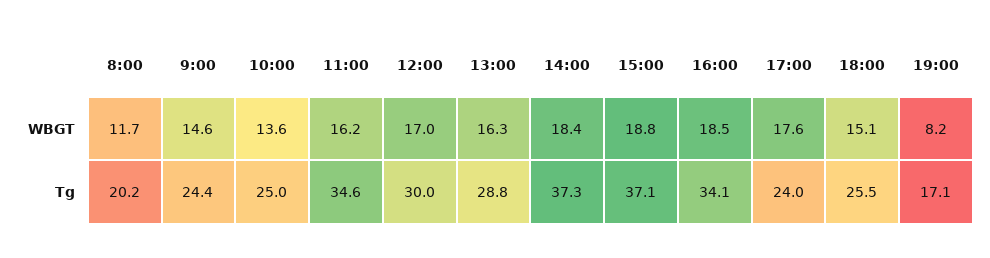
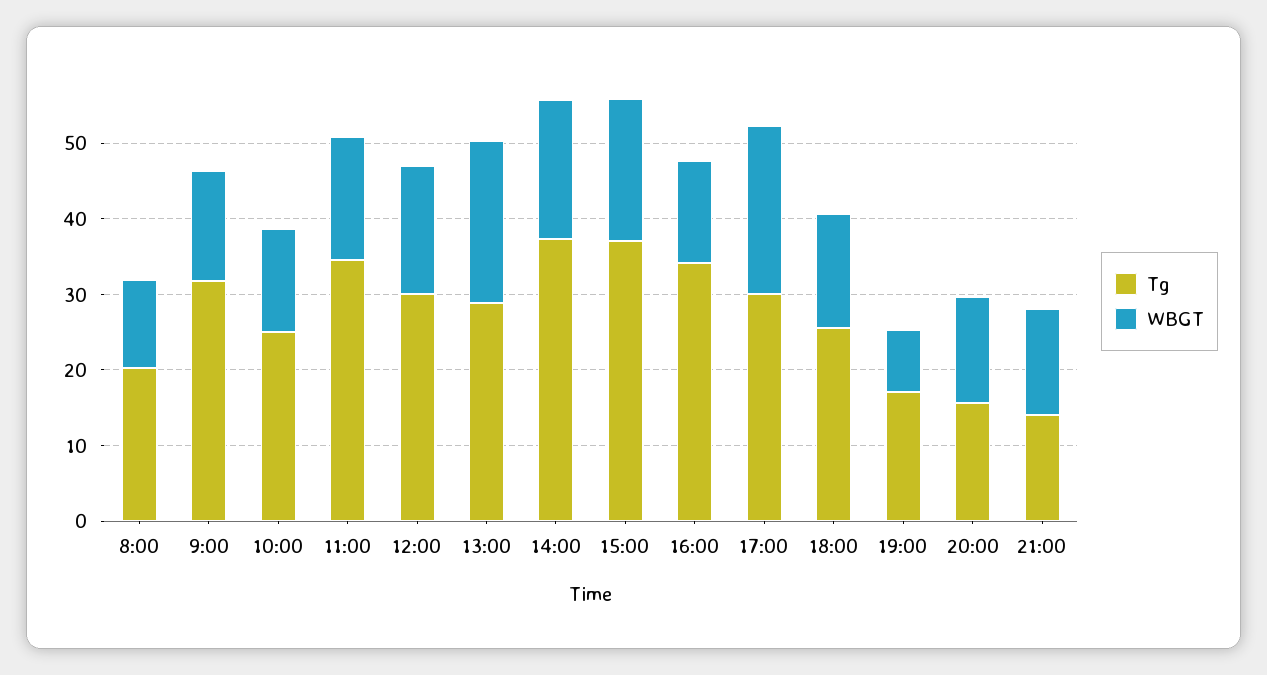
WBGT, 13:00: 16.3 -> 22
WBGT, 16:00: 18.5 -> 14
WBGT, 17:00: 17.6 -> 22
Tg, 9:00: 24.4 -> 32
Tg, 17:00: 24 -> 30
Tg, 20:00: none -> 16
WBGT, 20:00: none -> 14
Tg, 21:00: none -> 14
WBGT, 21:00: none -> 14

